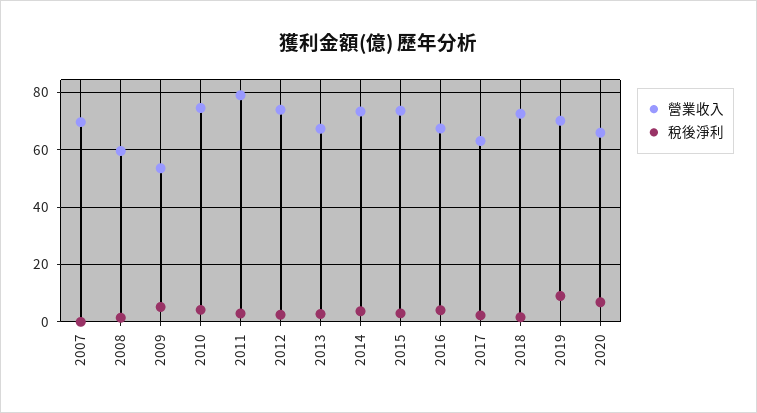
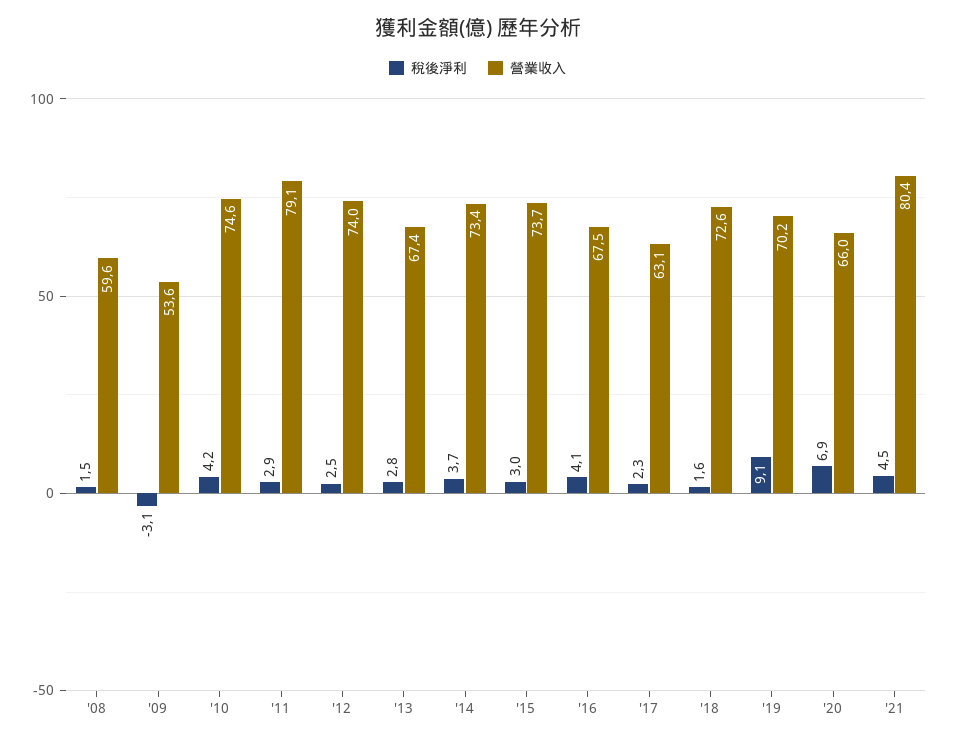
營業收入, 2007: 70 -> none
稅後淨利, 2007: 0 -> none
稅後淨利, 2009: 5 -> -3.1
稅後淨利, '21: none -> 4.5
營業收入, '21: none -> 80.4

